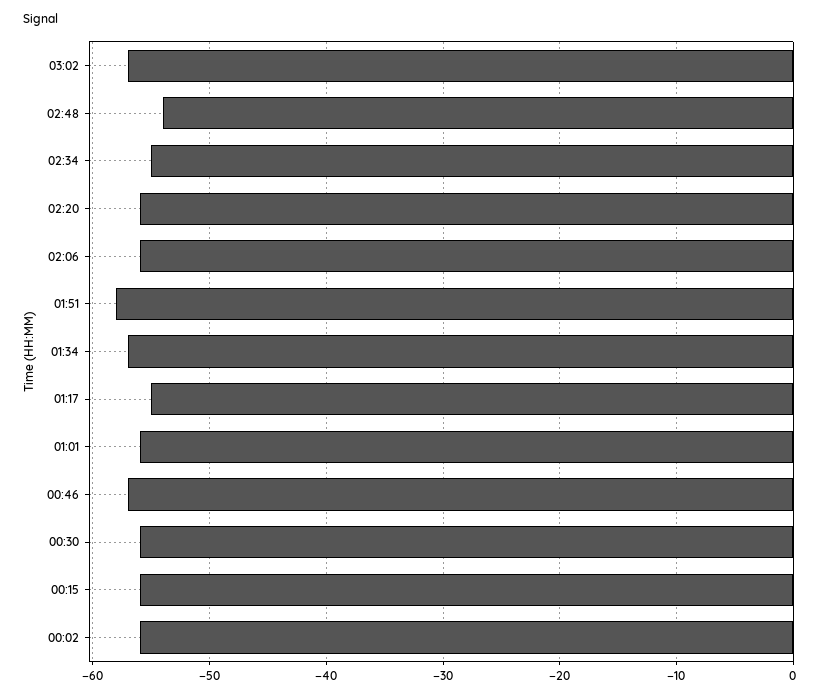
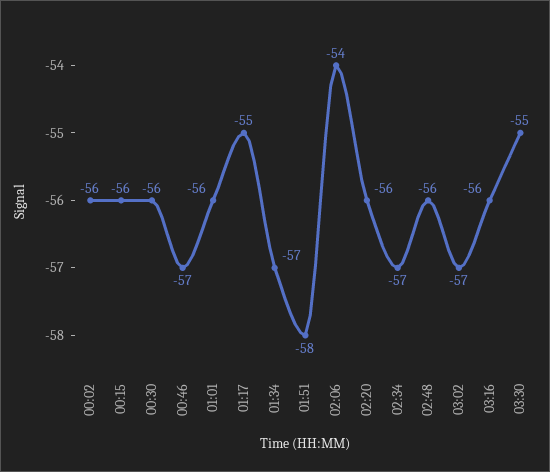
02:48: -54 -> -56
02:34: -55 -> -57
02:06: -56 -> -54
03:16: none -> -56
03:30: none -> -55

